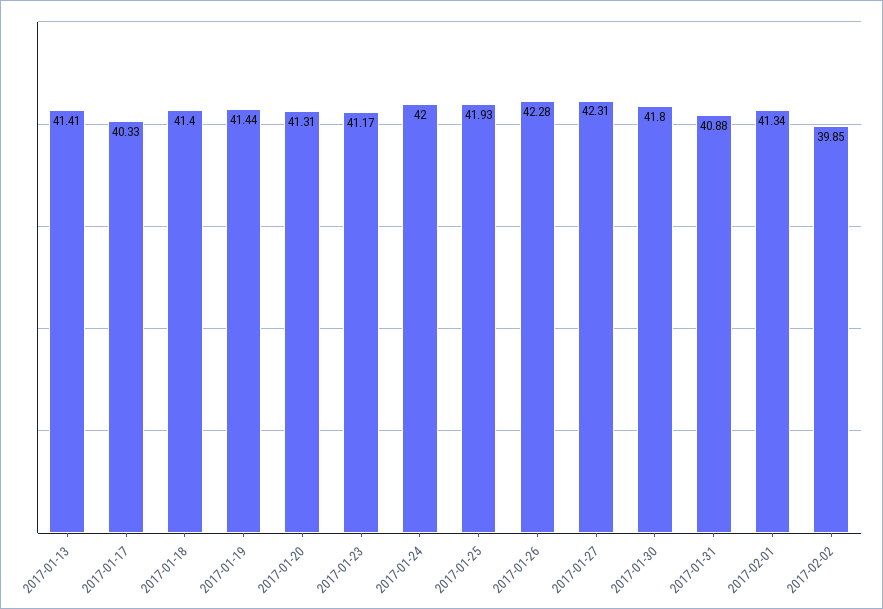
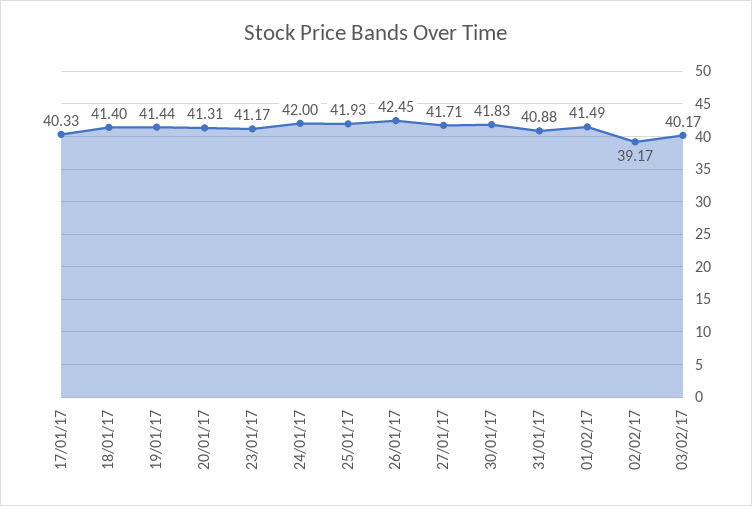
2017-01-13: 41.41 -> none
2017-01-26: 42.28 -> 42.45
2017-01-27: 42.31 -> 41.71
2017-01-30: 41.8 -> 41.83
2017-02-01: 41.34 -> 41.49
2017-02-02: 39.85 -> 39.17
03/02/17: none -> 40.17

